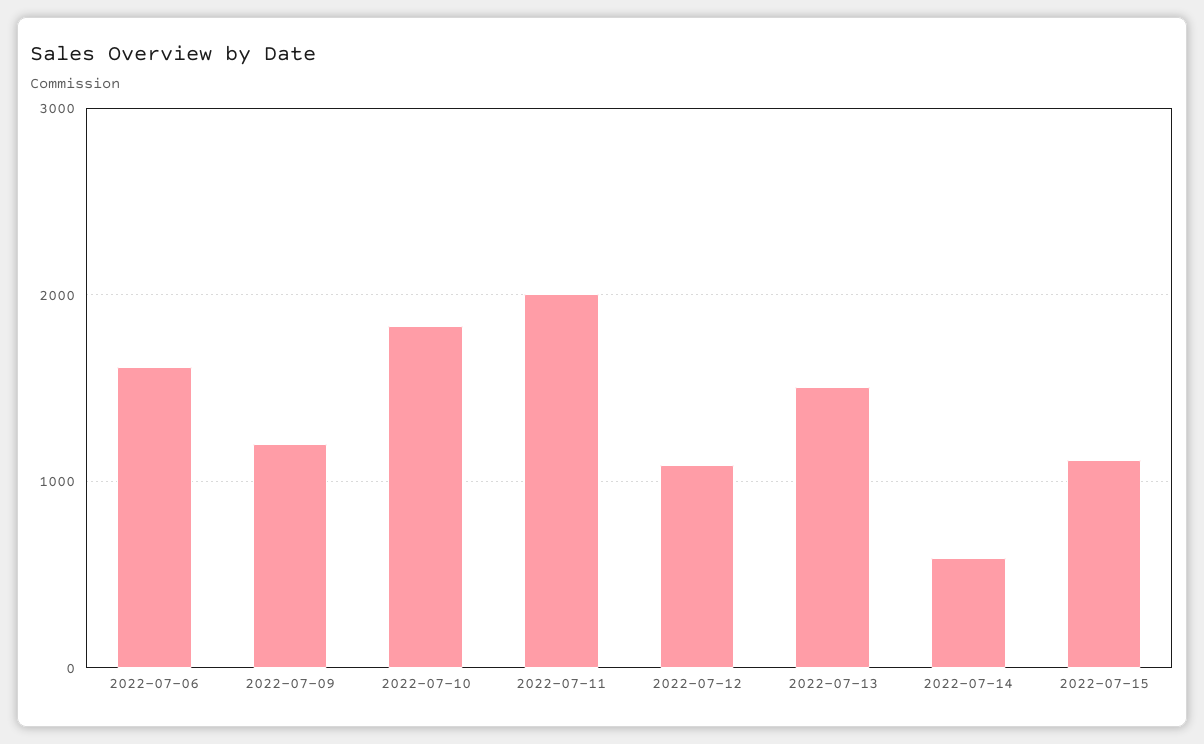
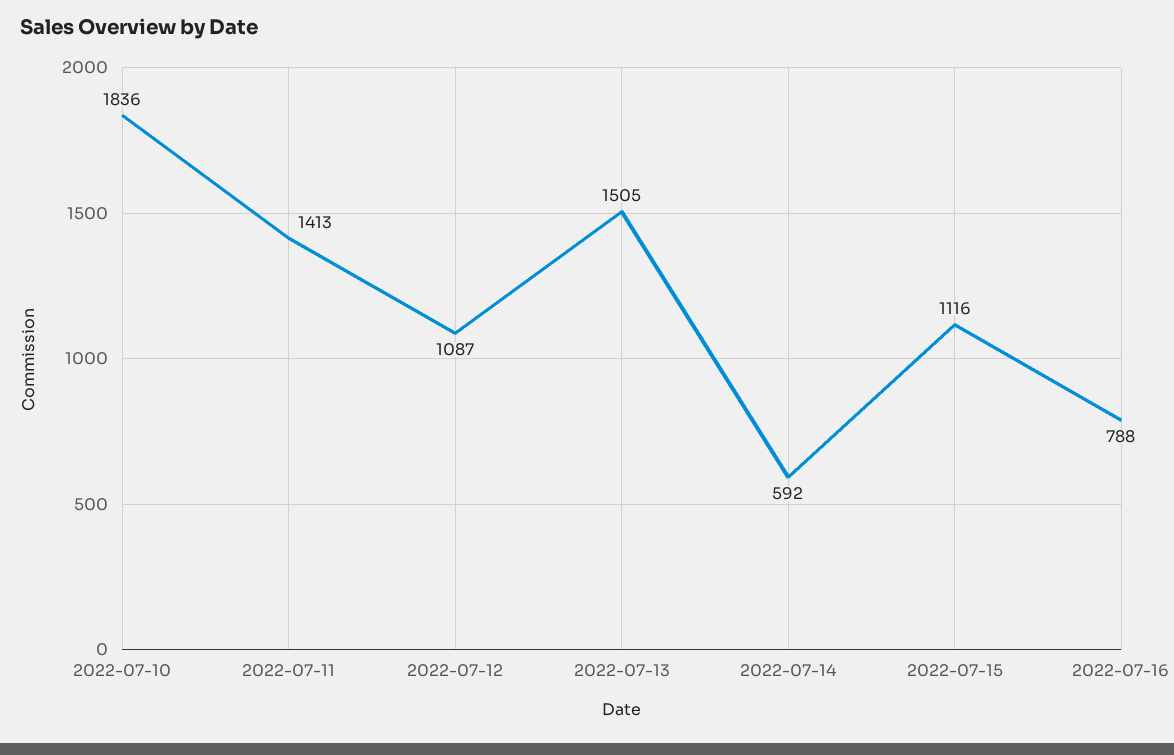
2022-07-06: 1600 -> none
2022-07-09: 1200 -> none
2022-07-11: 2000 -> 1413
2022-07-16: none -> 788

